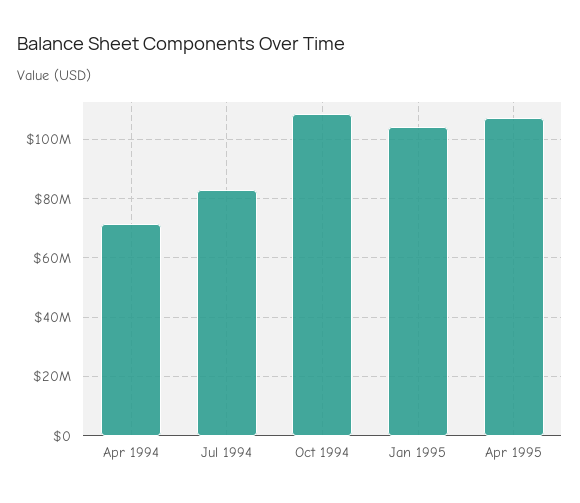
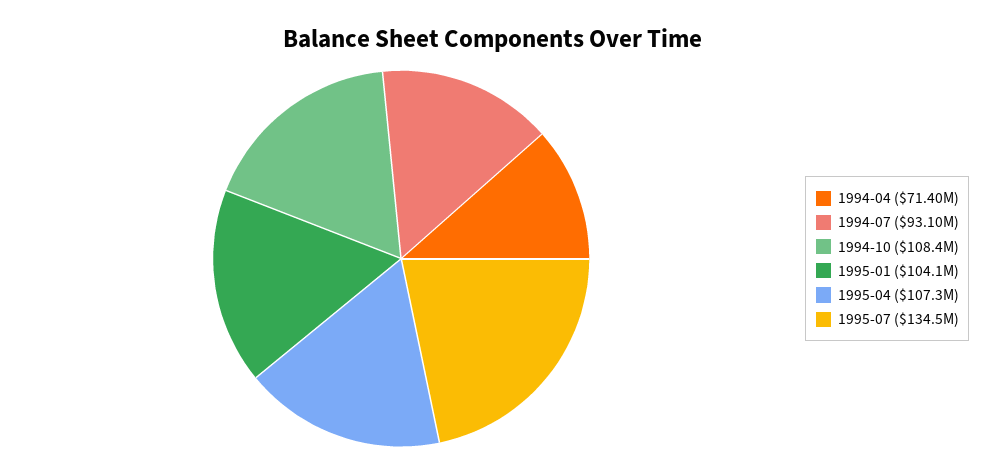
Jul 1994: 82500000 -> 93100000
1995-07: none -> 134500000

